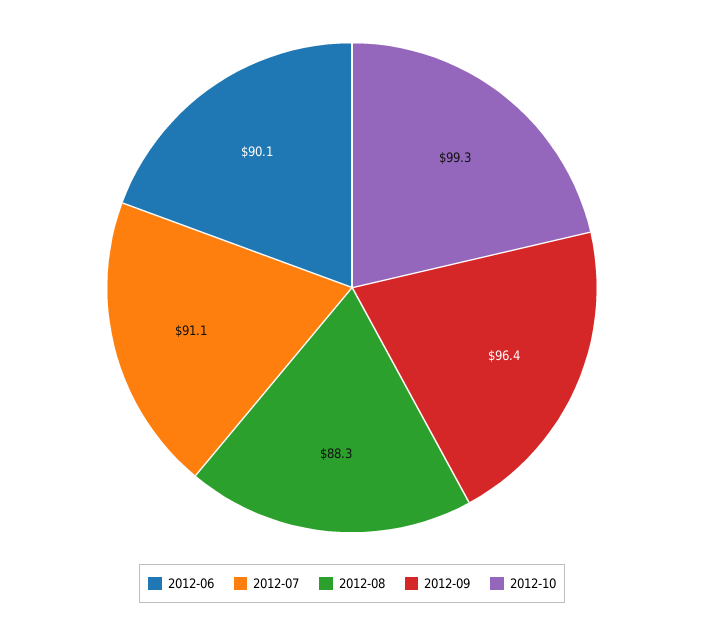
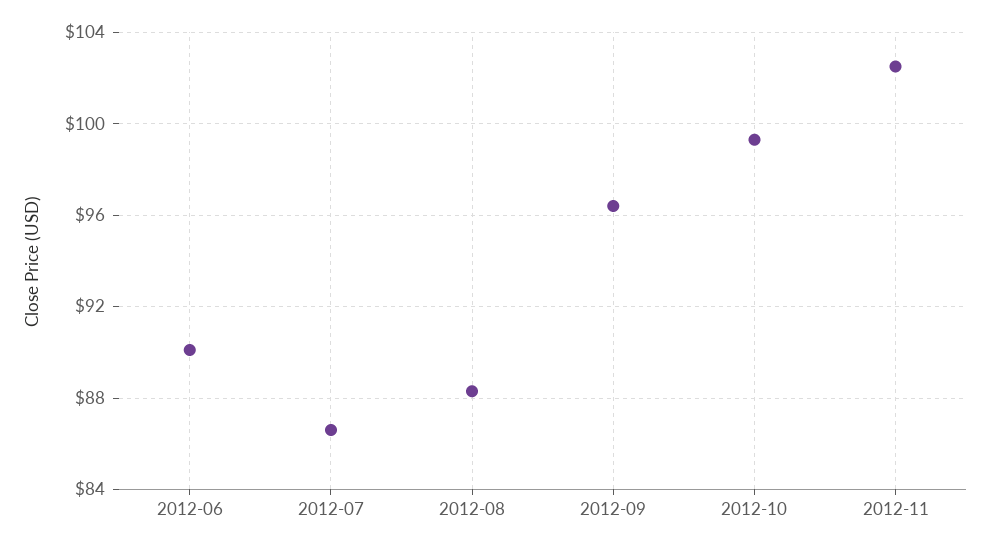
2012-07: 91.1 -> 86.5
2012-11: none -> 102.5

